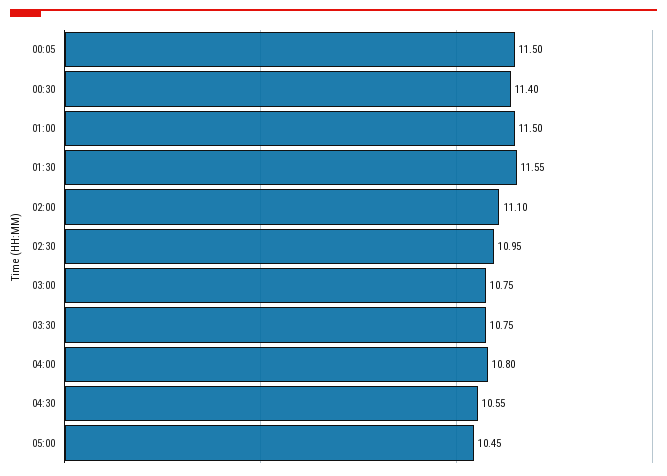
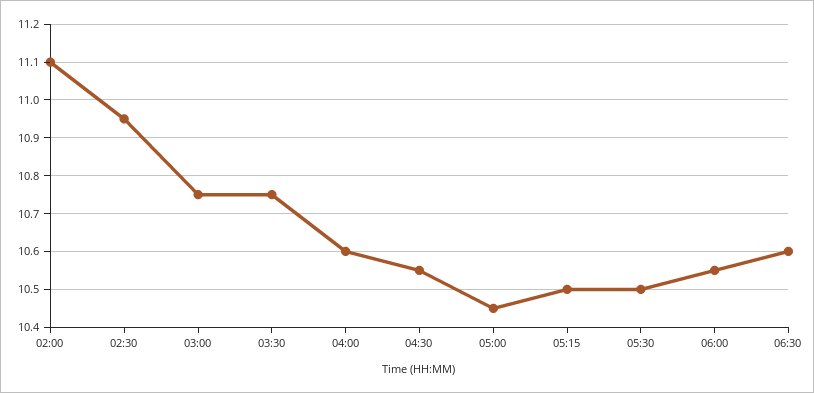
00:05: 11.5 -> none
00:30: 11.4 -> none
01:00: 11.5 -> none
01:30: 11.55 -> none
04:00: 10.8 -> 10.6
05:15: none -> 10.5
05:30: none -> 10.5
06:00: none -> 10.55
06:30: none -> 10.6

